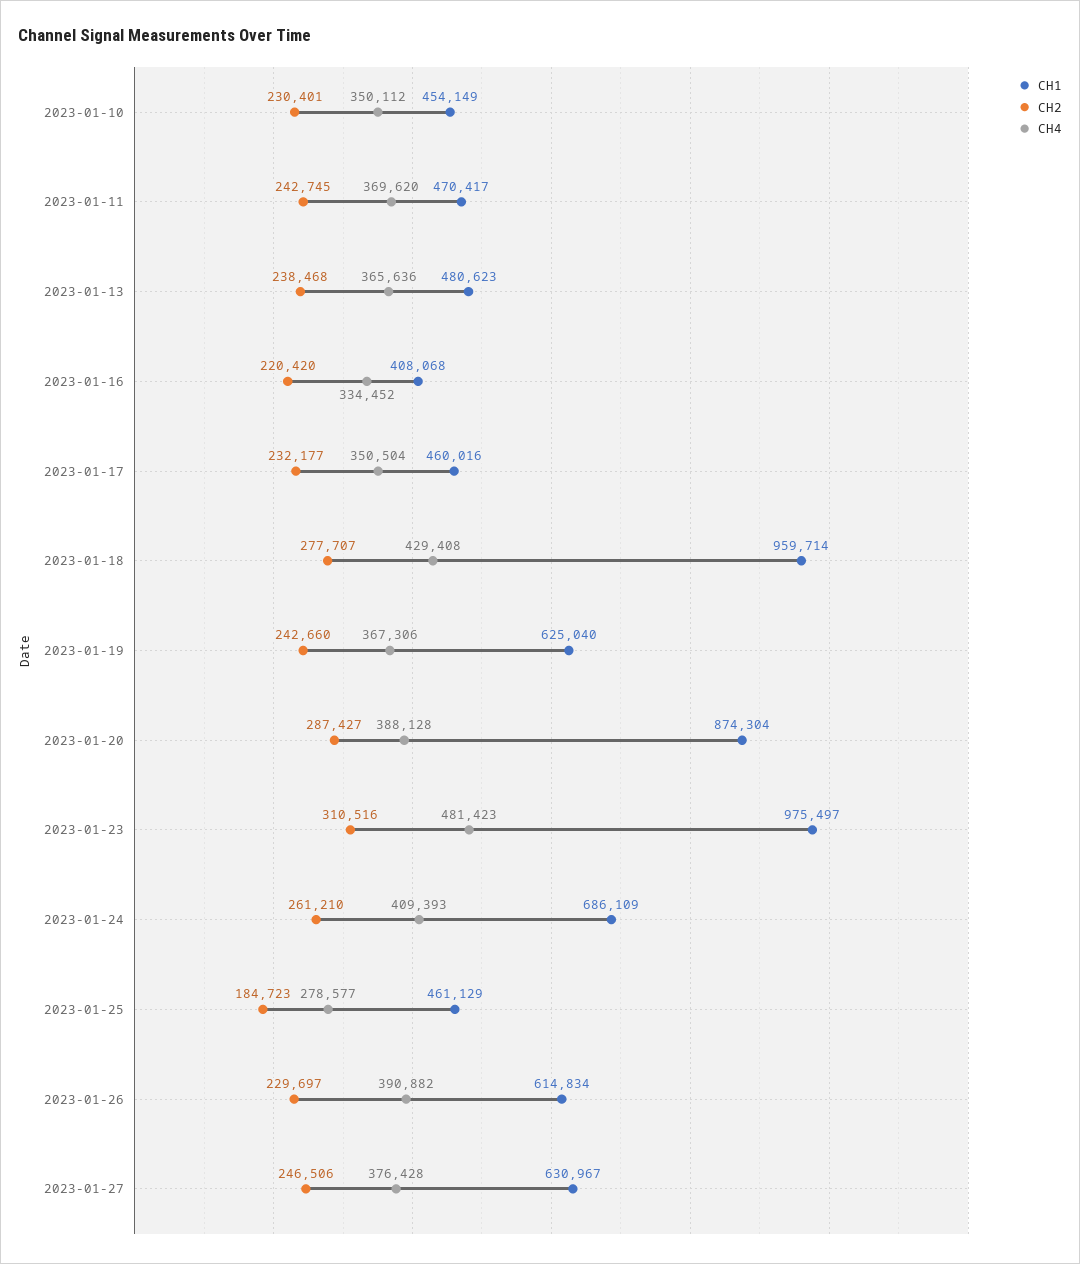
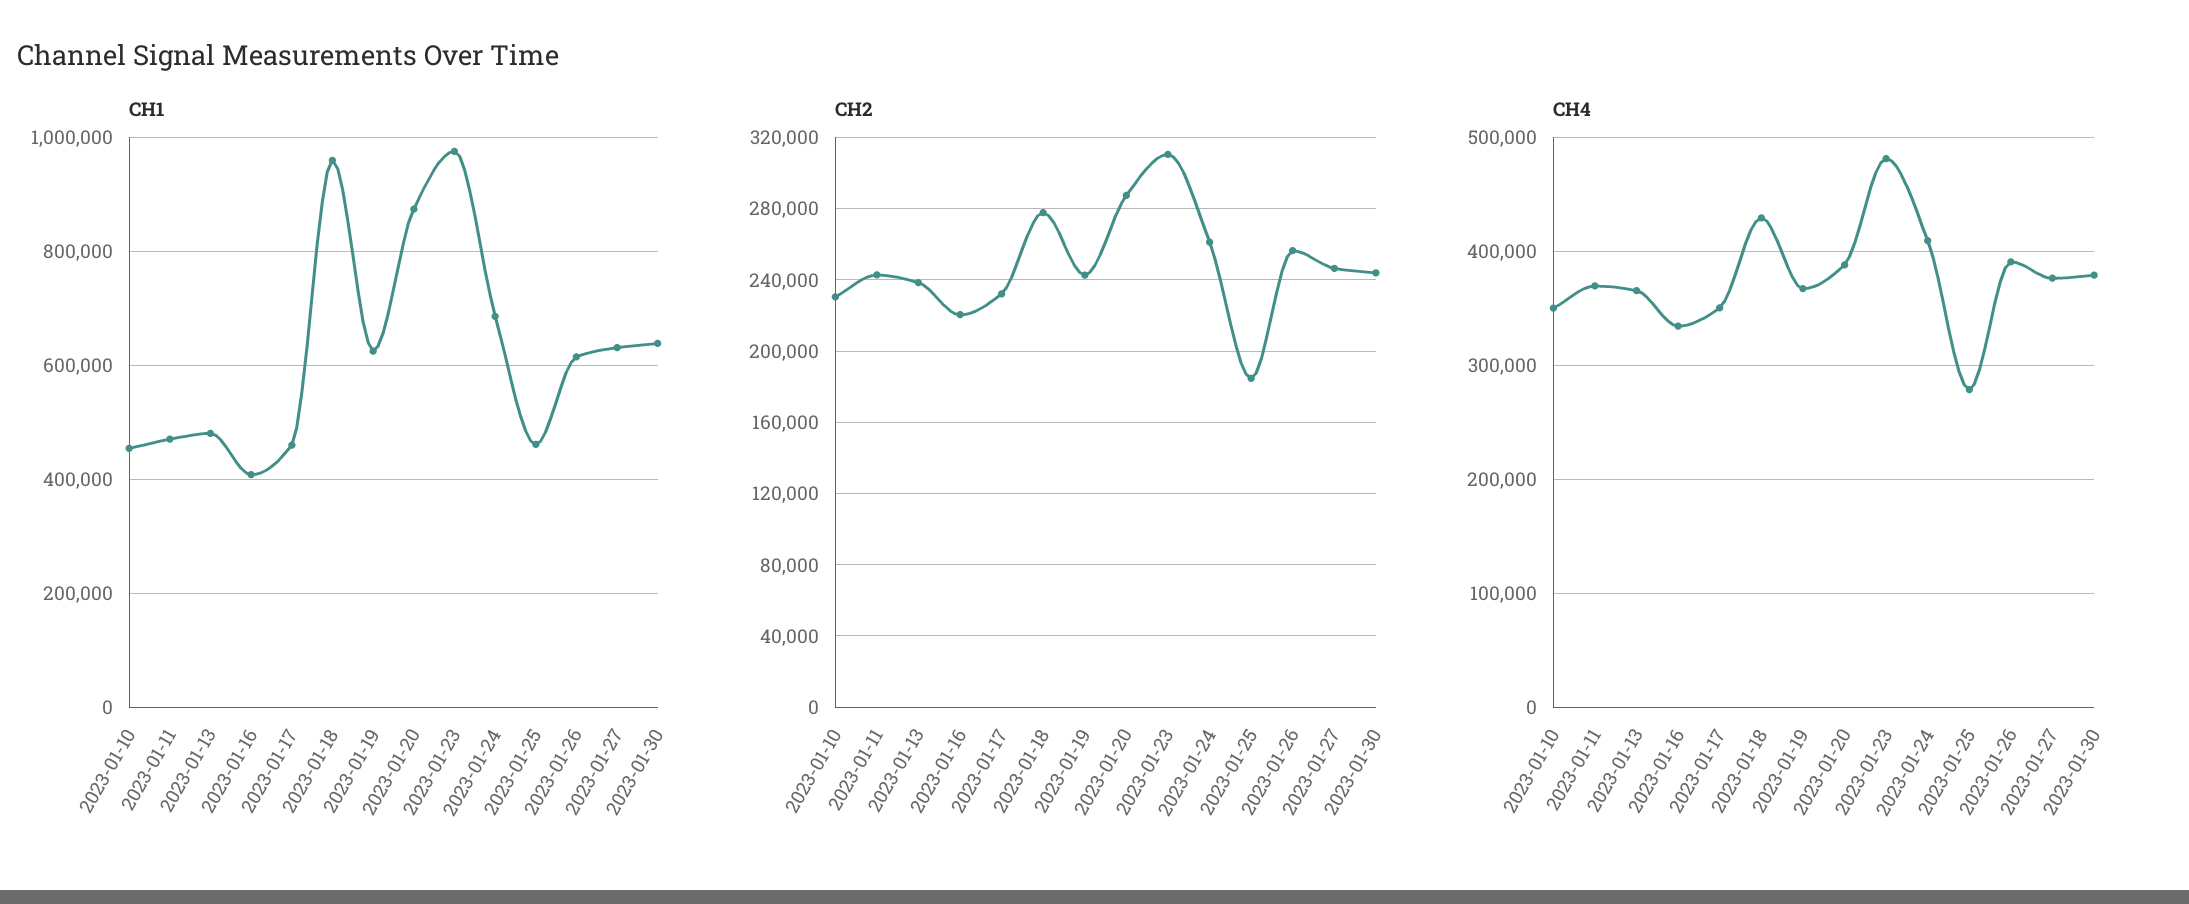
CH2, 2023-01-26: 229697 -> 255000
CH1, 2023-01-30: none -> 640000
CH2, 2023-01-30: none -> 245000
CH4, 2023-01-30: none -> 380000

